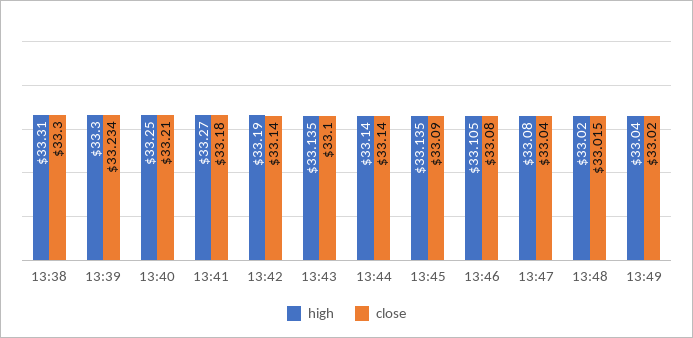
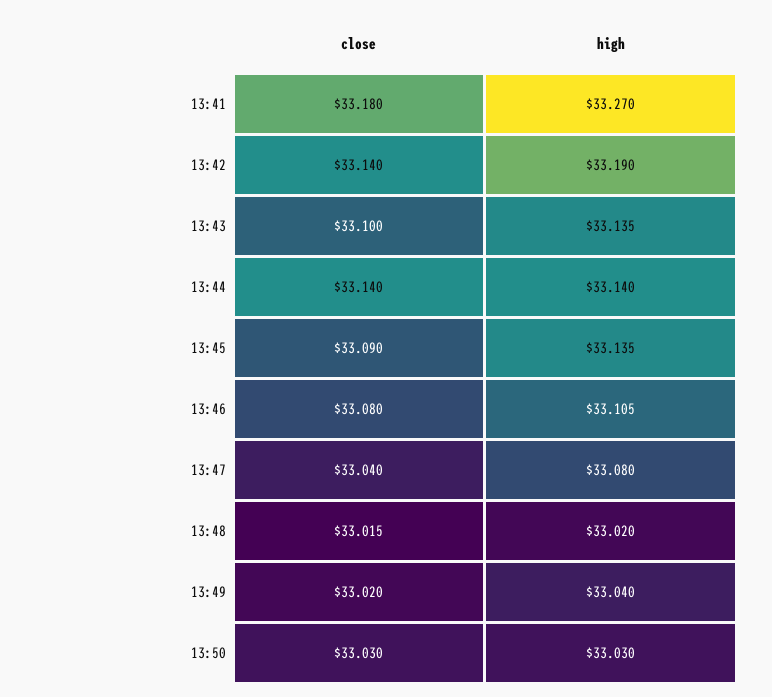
high, 13:38: 33.31 -> none
close, 13:38: 33.3 -> none
high, 13:39: 33.3 -> none
close, 13:39: 33.234 -> none
high, 13:40: 33.25 -> none
close, 13:40: 33.21 -> none
close, 13:50: none -> 33.03
high, 13:50: none -> 33.03

